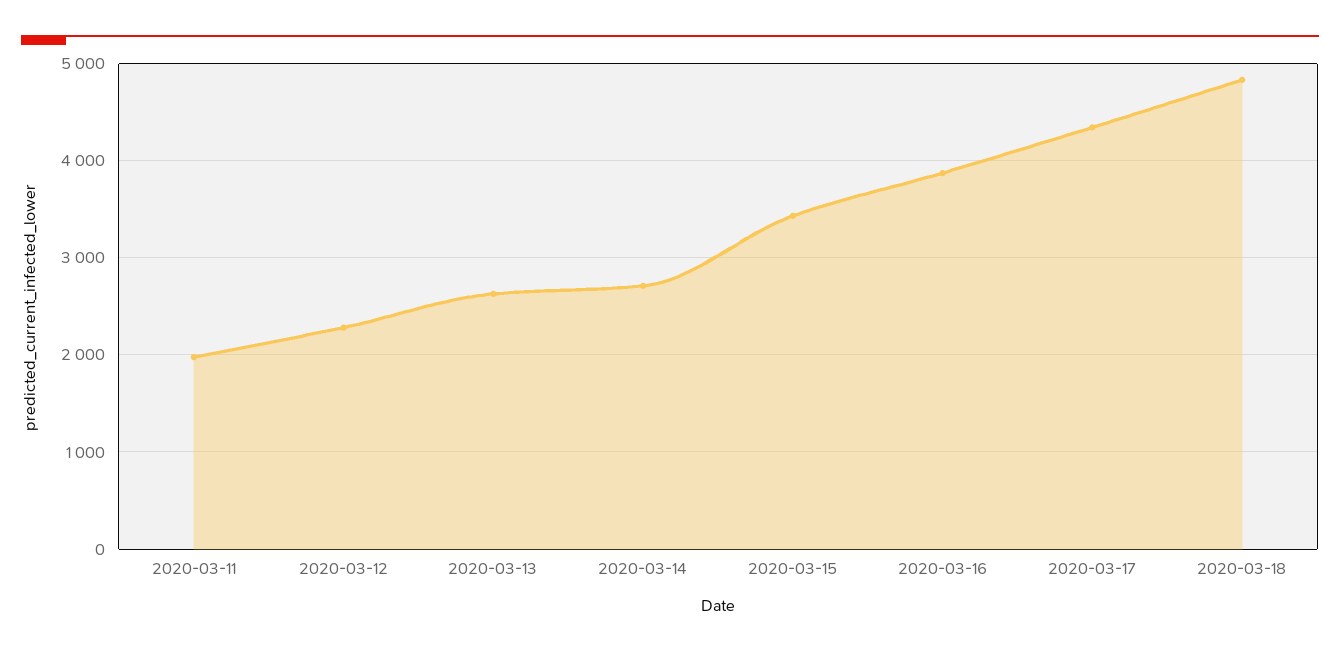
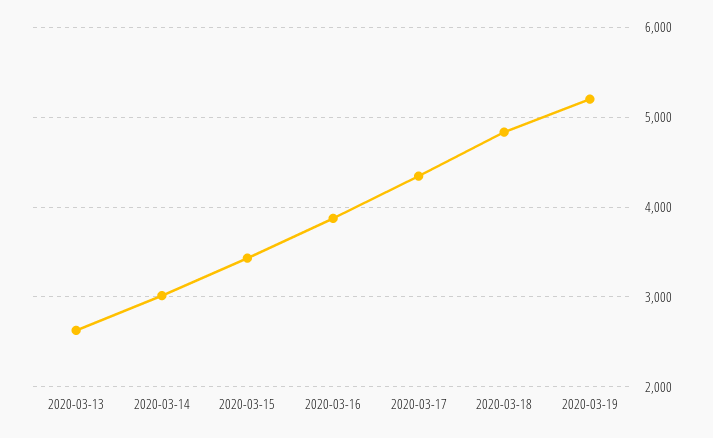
2020-03-11: 2000 -> none
2020-03-12: 2300 -> none
2020-03-14: 2700 -> 3000
2020-03-19: none -> 5200

